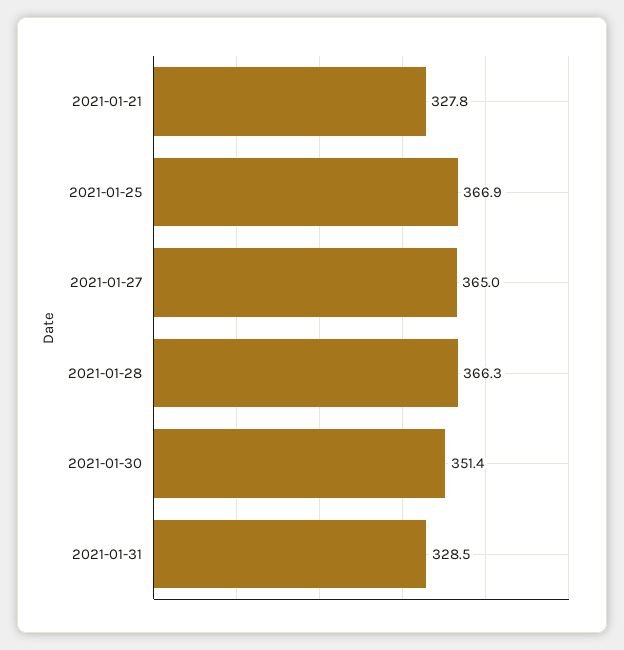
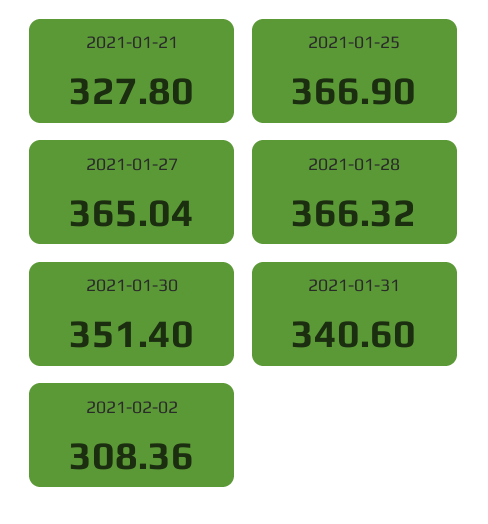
2021-01-31: 328.5 -> 340.6
2021-02-02: none -> 308.36

